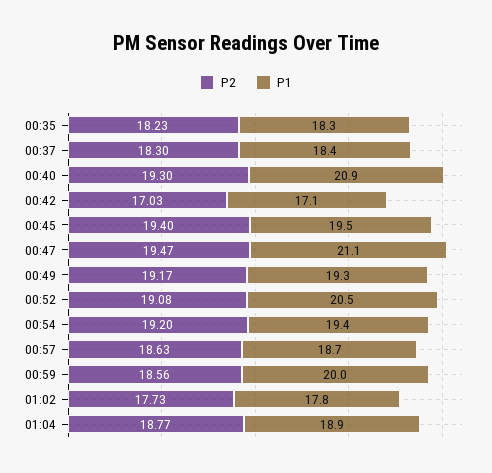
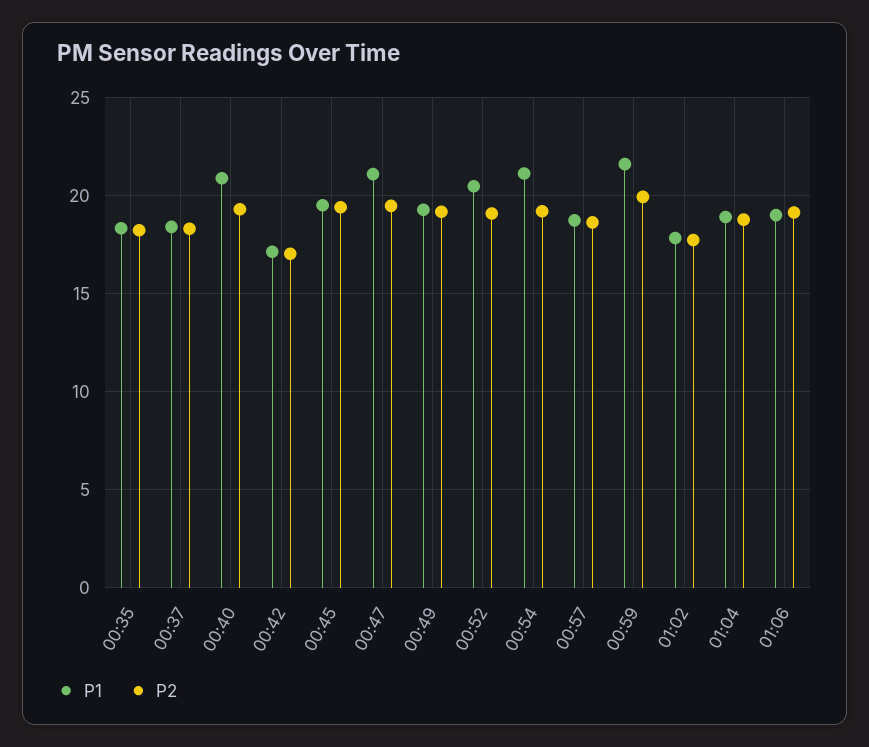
P1, 00:54: 19.4 -> 21
P2, 00:59: 18.56 -> 20
P1, 00:59: 20 -> 21.5
P1, 01:06: none -> 19
P2, 01:06: none -> 19

